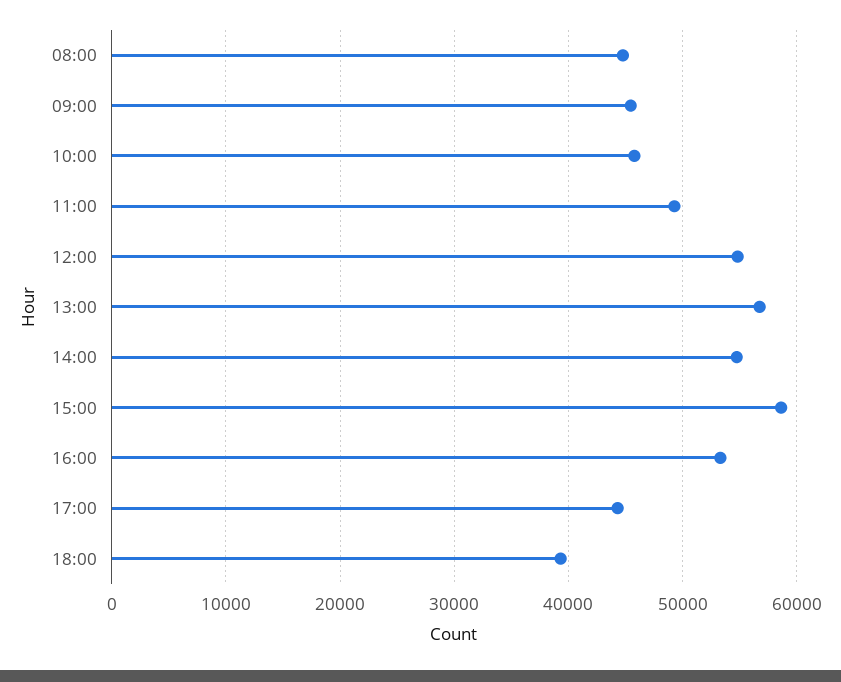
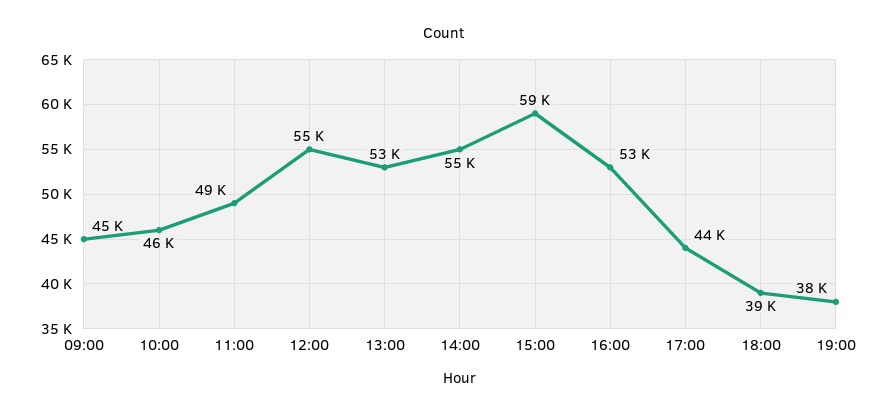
08:00: 45000 -> none
13:00: 57000 -> 53000
19:00: none -> 38000

